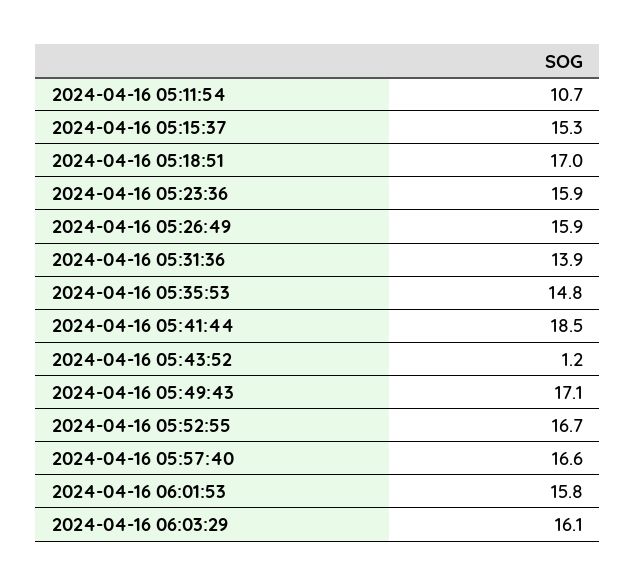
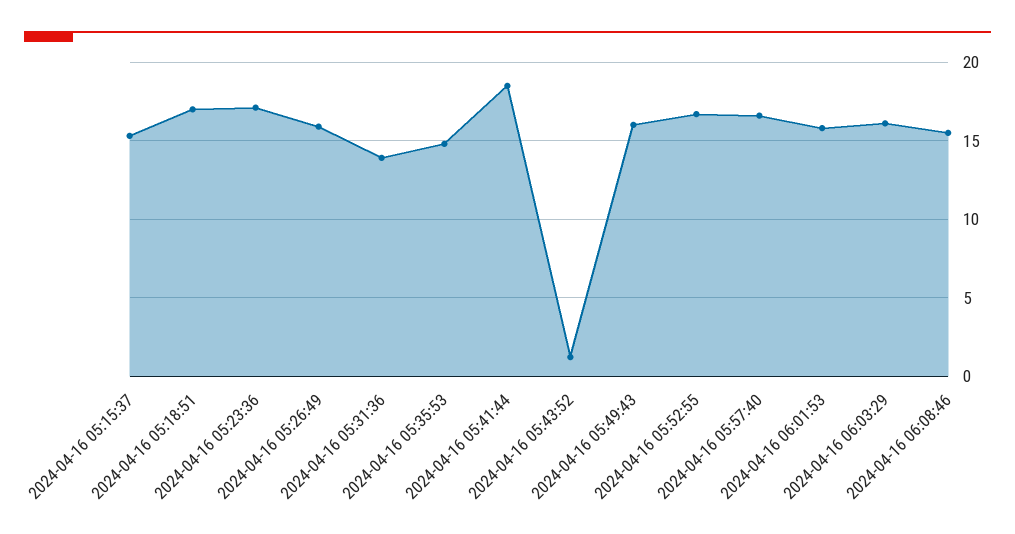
2024-04-16 05:11:54: 10.7 -> none
2024-04-16 05:23:36: 15.9 -> 17
2024-04-16 05:49:43: 17.1 -> 16
2024-04-16 06:08:46: none -> 15.5

